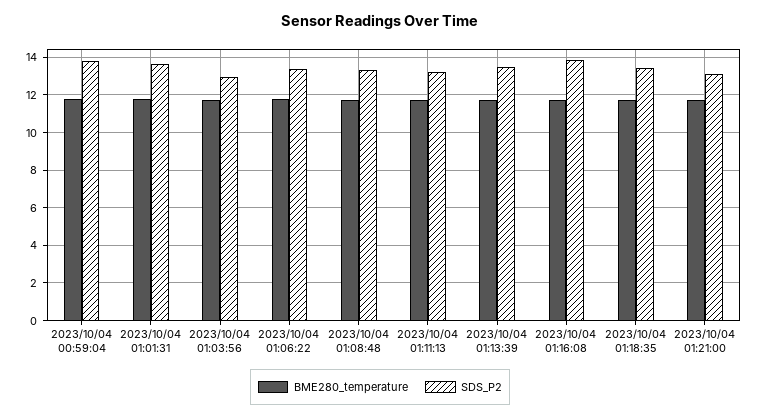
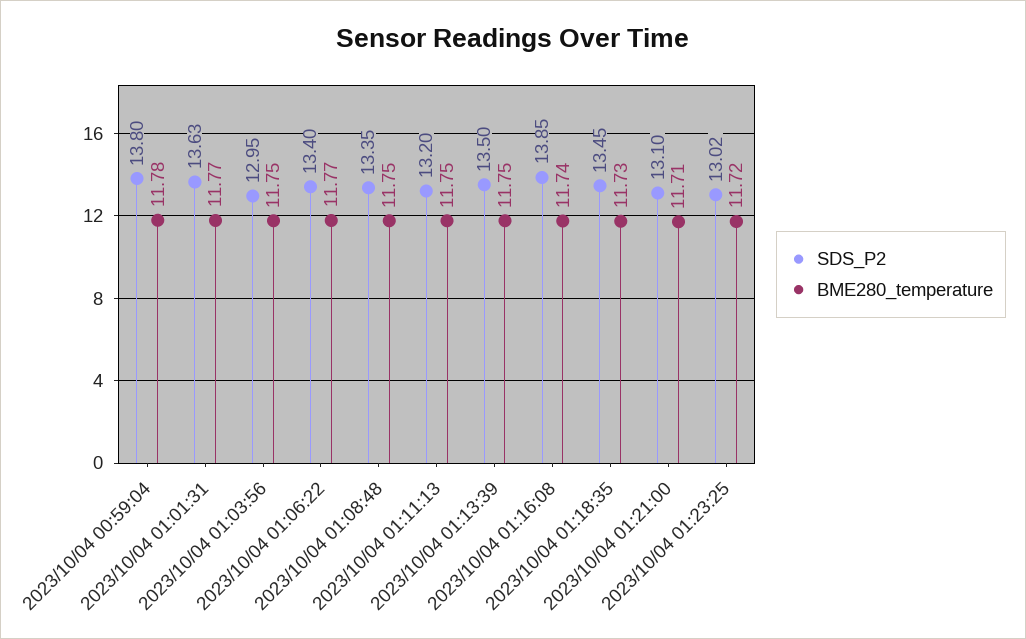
SDS_P2, 2023/10/04 01:23:25: none -> 13.02
BME280_temperature, 2023/10/04 01:23:25: none -> 11.72

